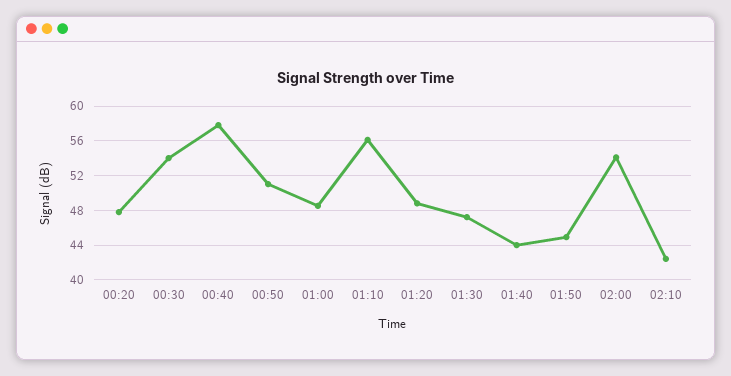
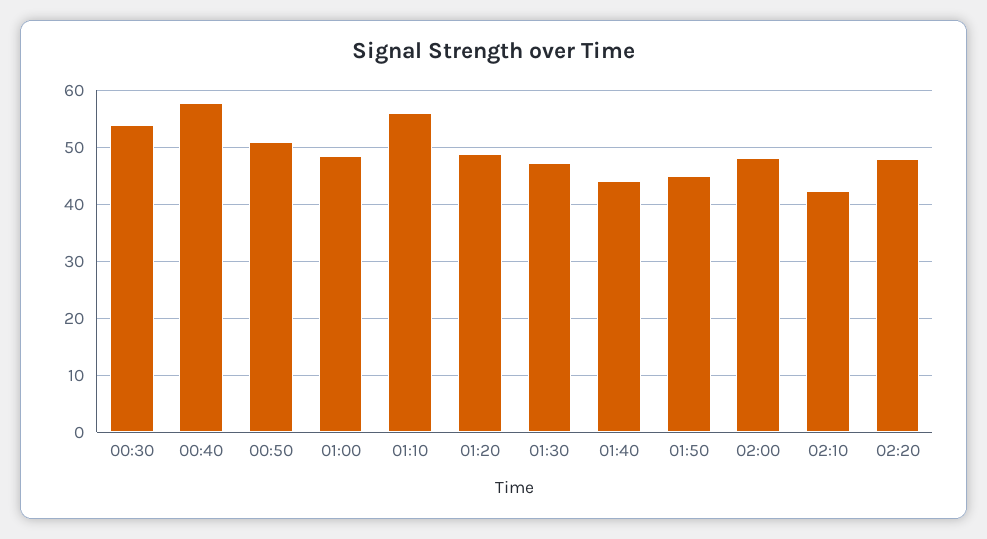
00:20: 48 -> none
02:00: 54 -> 48
02:20: none -> 48

